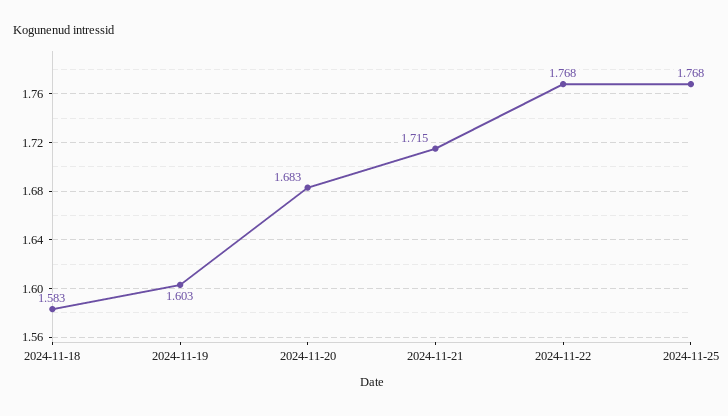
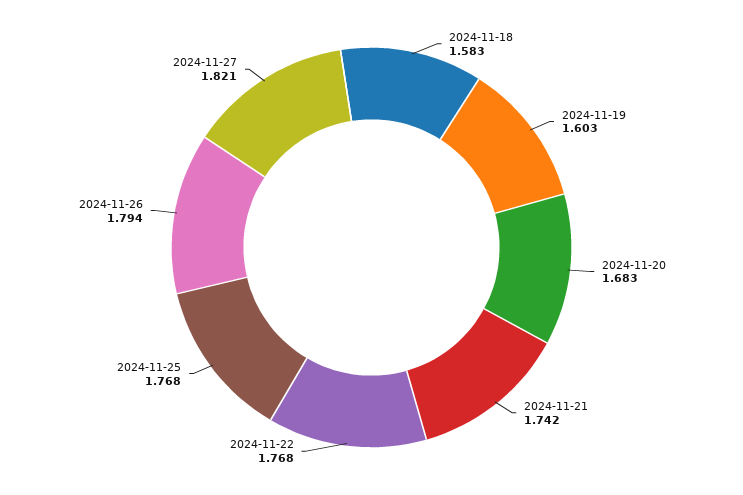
2024-11-21: 1.715 -> 1.742
2024-11-26: none -> 1.794
2024-11-27: none -> 1.821

